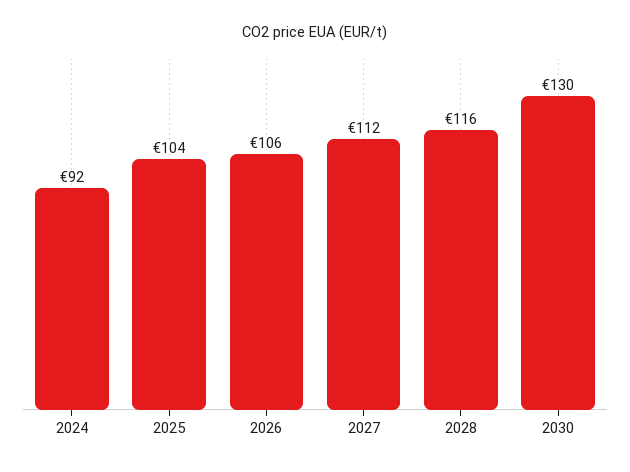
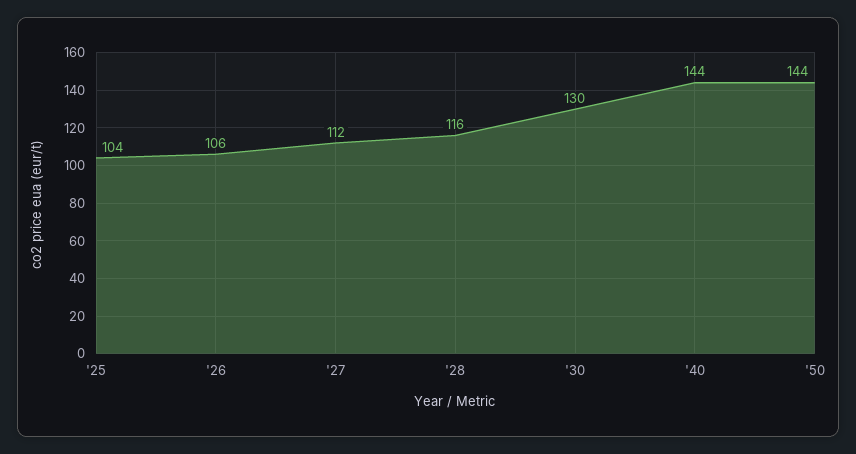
2024: 92 -> none
'40: none -> 144
'50: none -> 144

